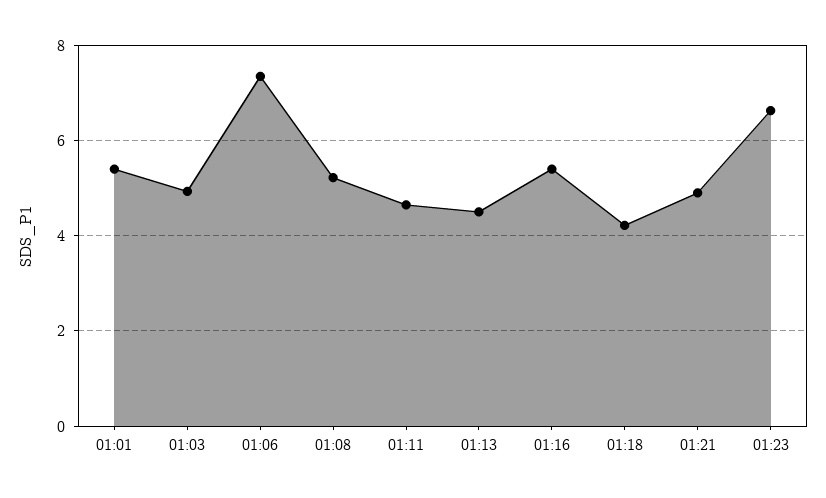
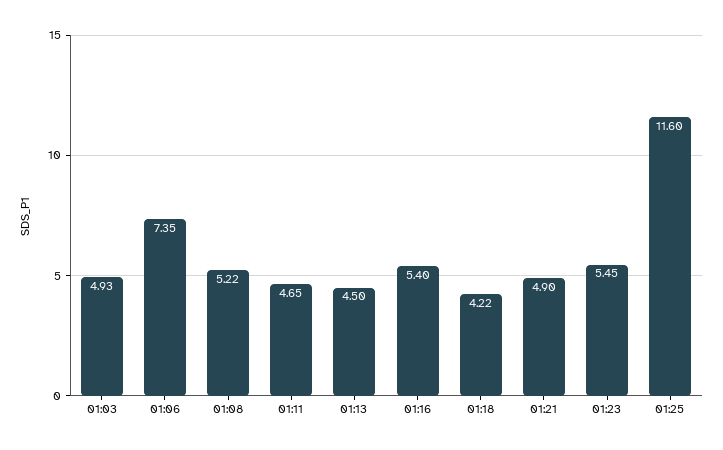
01:01: 5.4 -> none
01:23: 6.6 -> 5.45
01:25: none -> 11.6

